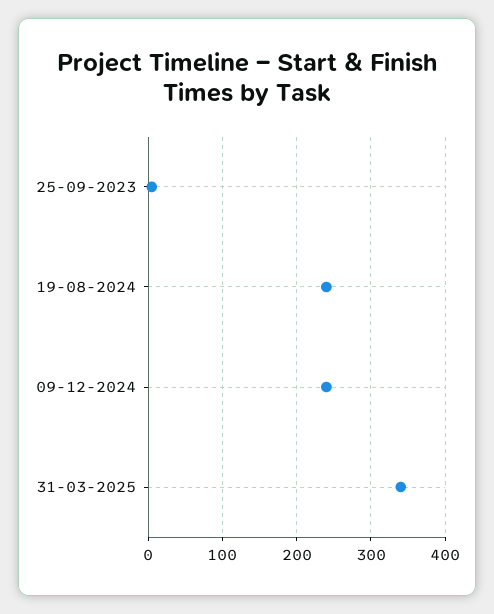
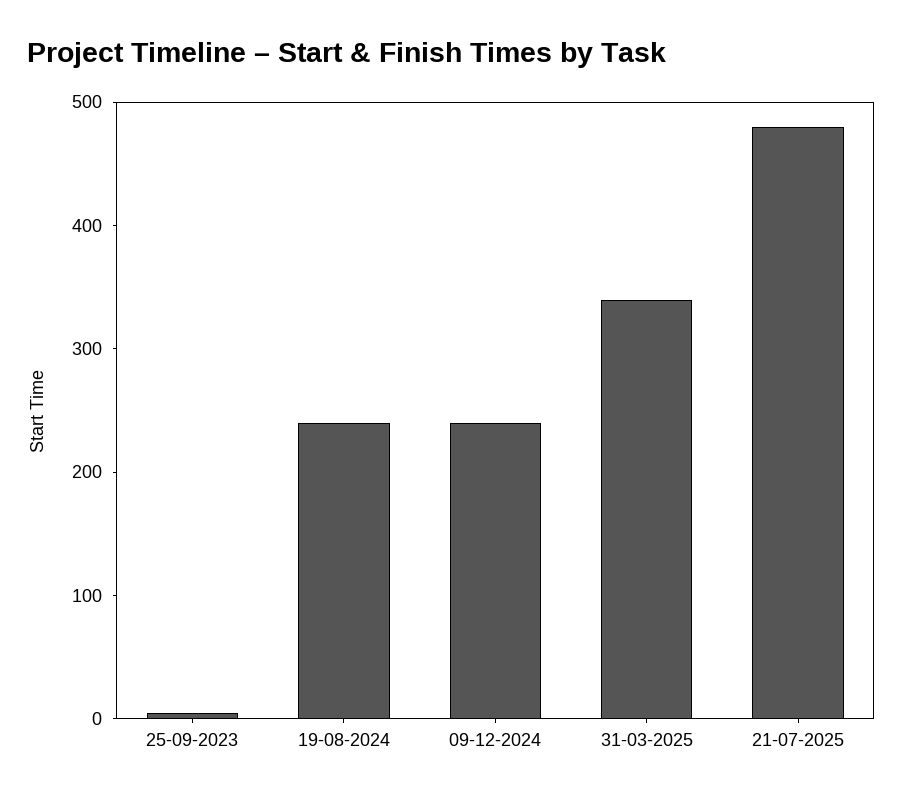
21-07-2025: none -> 480

